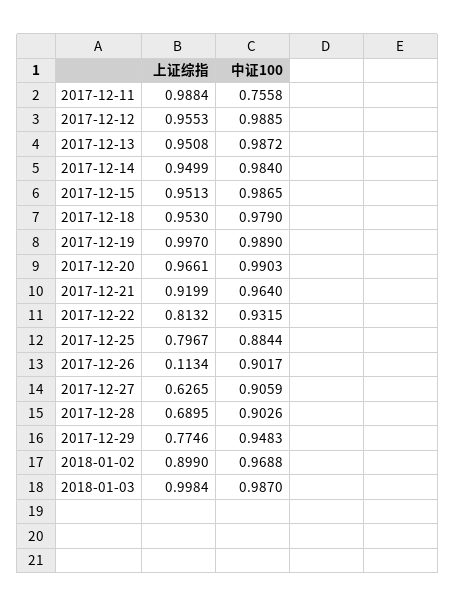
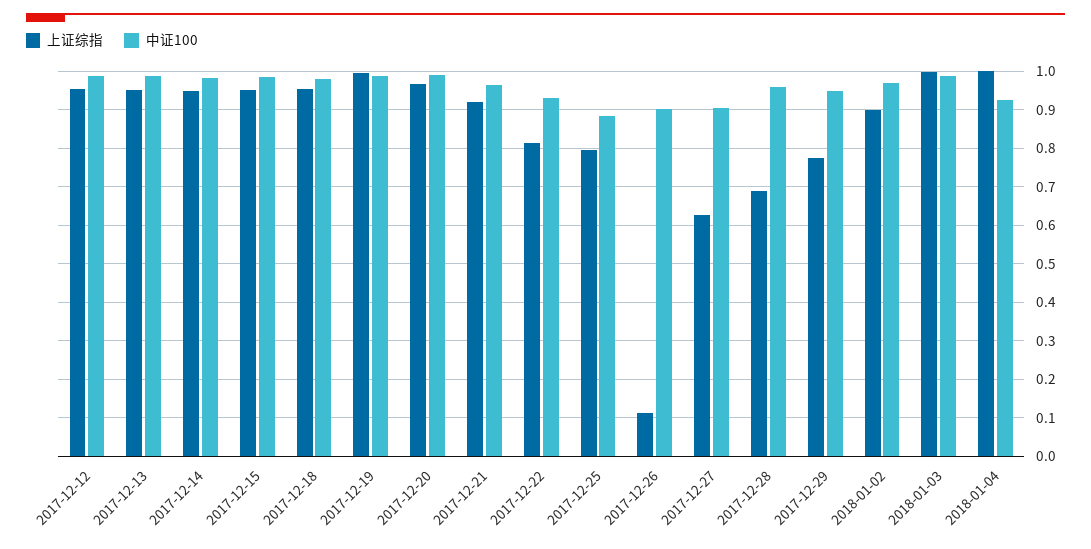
上证综指, 2017-12-11: 0.9884 -> none
中证100, 2017-12-11: 0.7558 -> none
中证100, 2017-12-28: 0.9026 -> 0.96
上证综指, 2018-01-04: none -> 1
中证100, 2018-01-04: none -> 0.92

